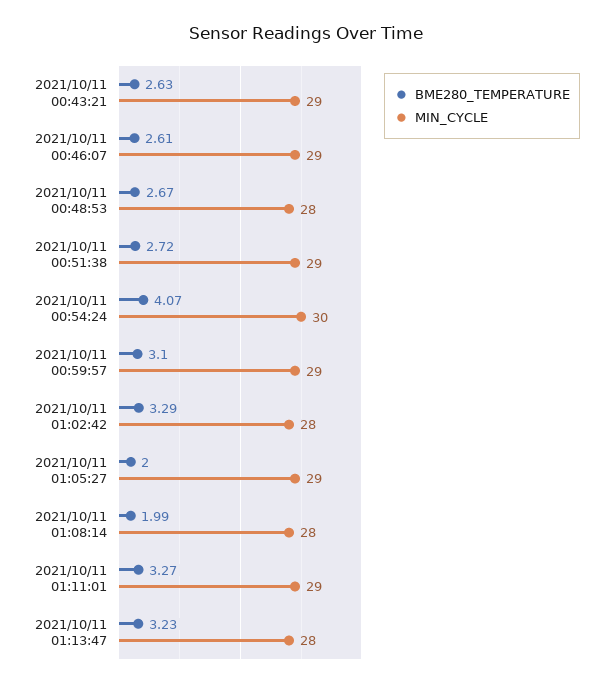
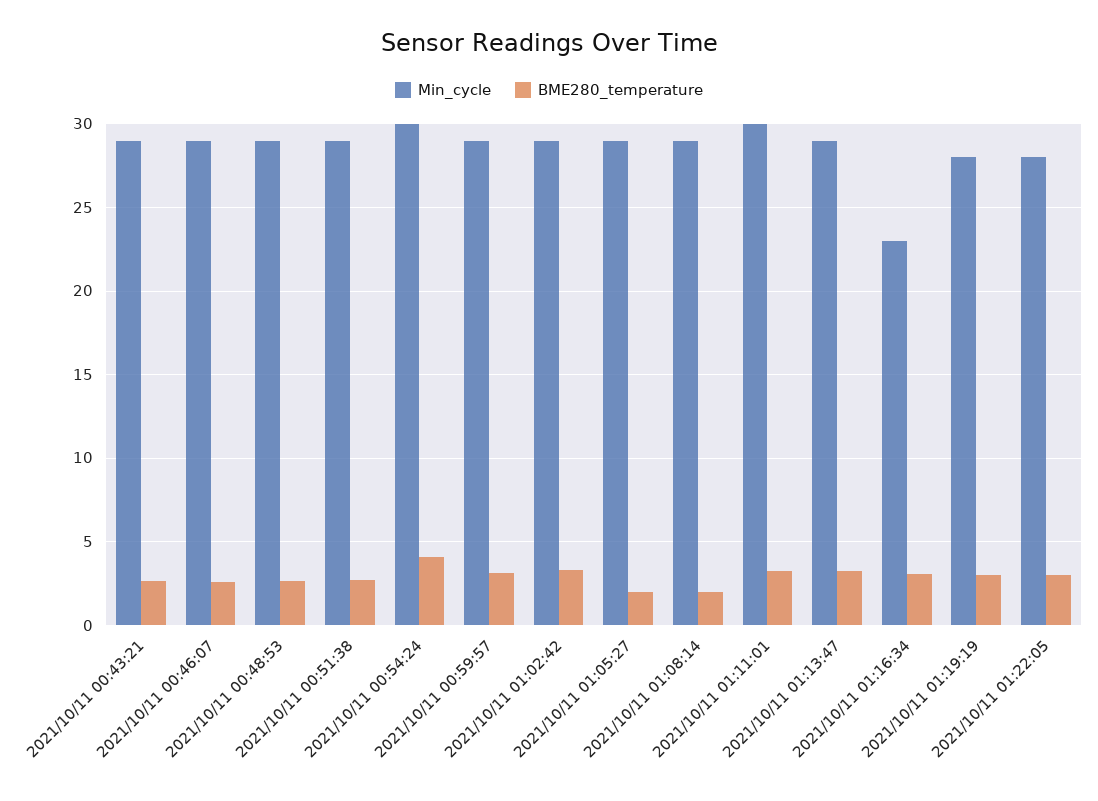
MIN_CYCLE, 2021/10/11 00:48:53: 28 -> 29
MIN_CYCLE, 2021/10/11 01:02:42: 28 -> 29
MIN_CYCLE, 2021/10/11 01:08:14: 28 -> 29
MIN_CYCLE, 2021/10/11 01:11:01: 29 -> 30
MIN_CYCLE, 2021/10/11 01:13:47: 28 -> 29
MIN_CYCLE, 2021/10/11 01:16:34: none -> 23
BME280_TEMPERATURE, 2021/10/11 01:16:34: none -> 3
MIN_CYCLE, 2021/10/11 01:19:19: none -> 28
BME280_TEMPERATURE, 2021/10/11 01:19:19: none -> 3
MIN_CYCLE, 2021/10/11 01:22:05: none -> 28
BME280_TEMPERATURE, 2021/10/11 01:22:05: none -> 3

